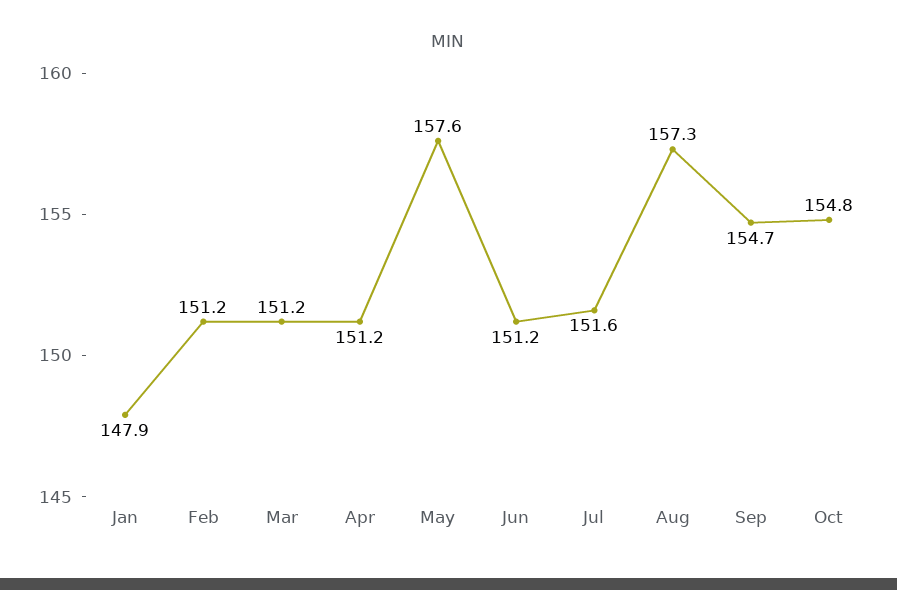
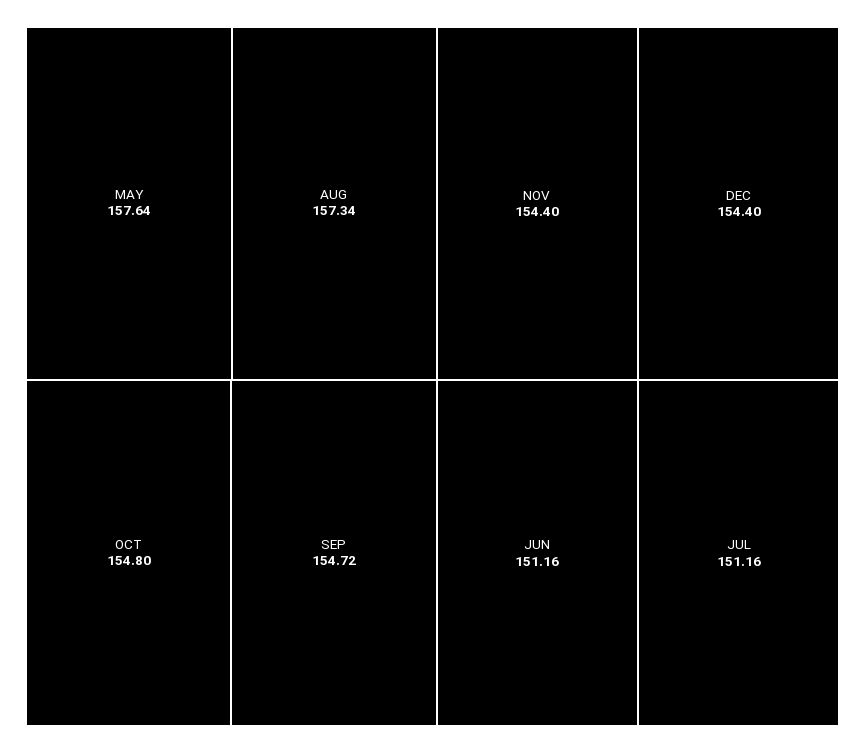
Jan: 147.9 -> none
Feb: 151.2 -> none
Mar: 151.2 -> none
Apr: 151.2 -> none
Jul: 151.6 -> 151.16
NOV: none -> 154.4
DEC: none -> 154.4

